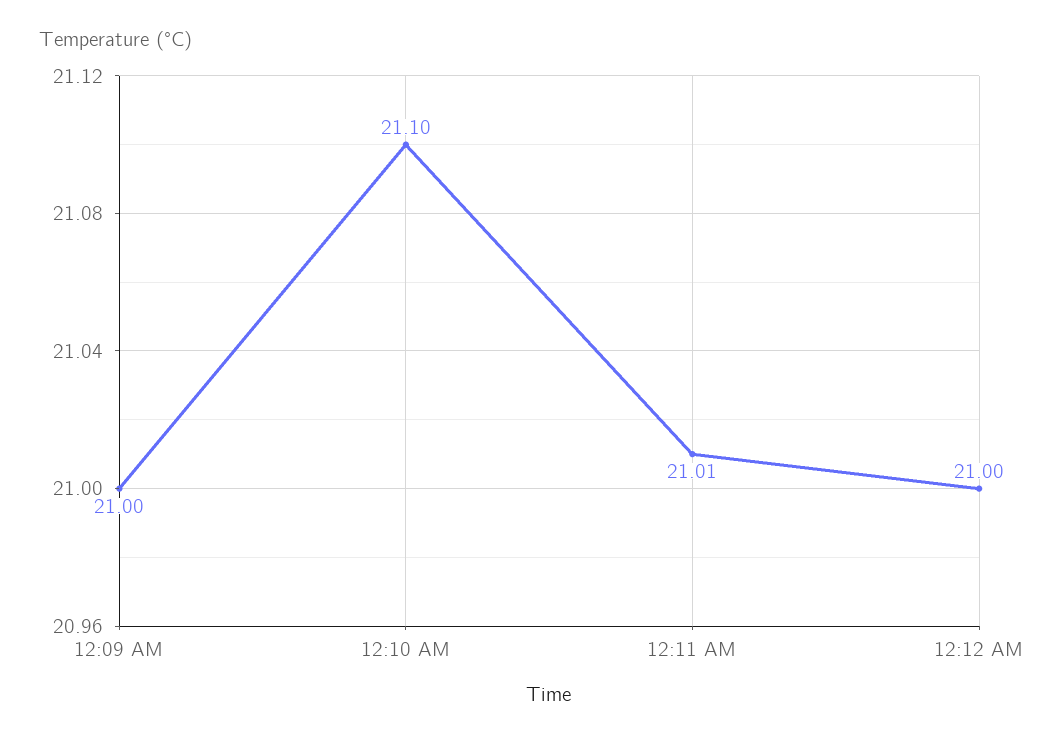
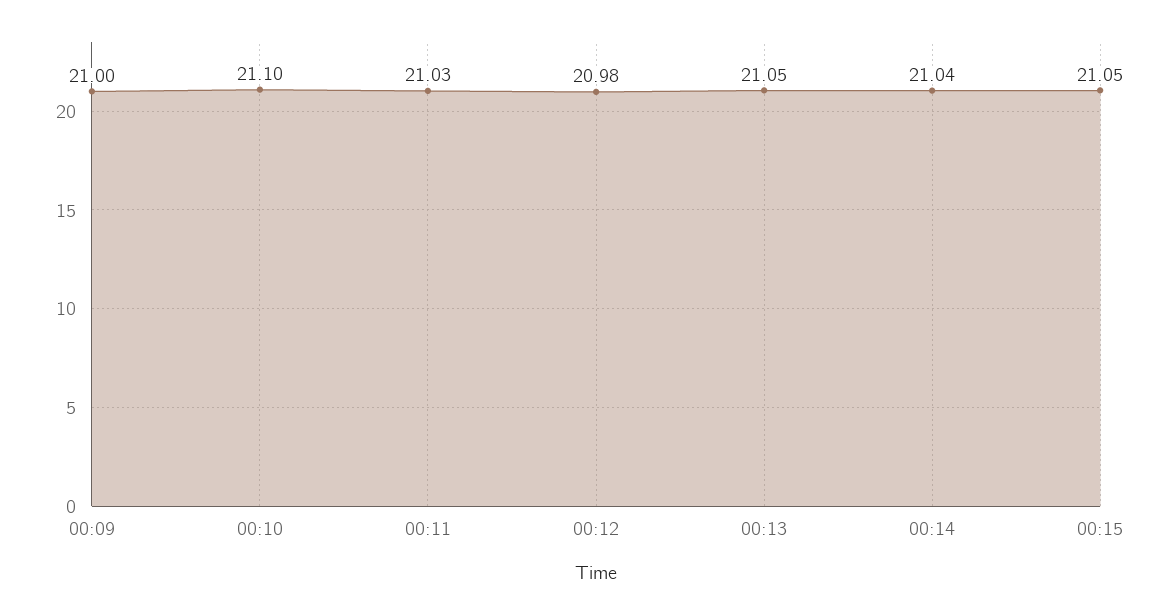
12:11 AM: 21.01 -> 21.03
12:12 AM: 21 -> 20.98
00:13: none -> 21.05
00:14: none -> 21.04
00:15: none -> 21.05

